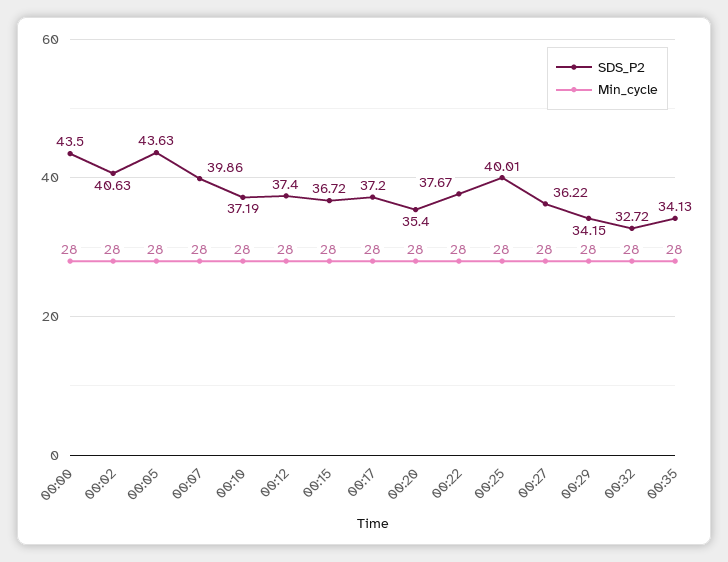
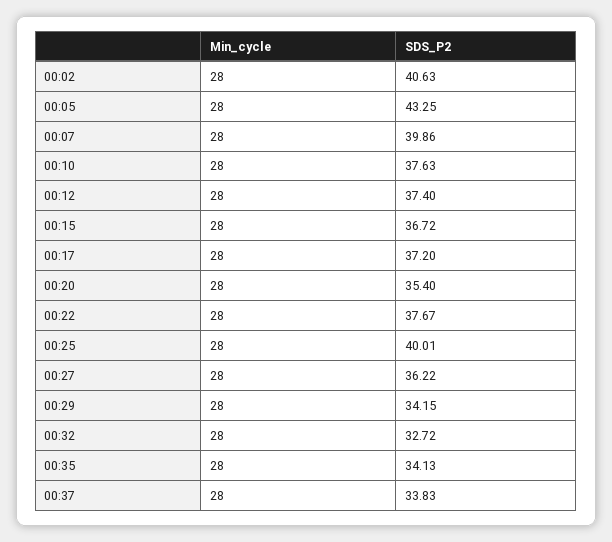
SDS_P2, 00:00: 43.5 -> none
Min_cycle, 00:00: 28 -> none
SDS_P2, 00:05: 43.63 -> 43.25
SDS_P2, 00:10: 37.19 -> 37.63
Min_cycle, 00:37: none -> 28
SDS_P2, 00:37: none -> 33.83

